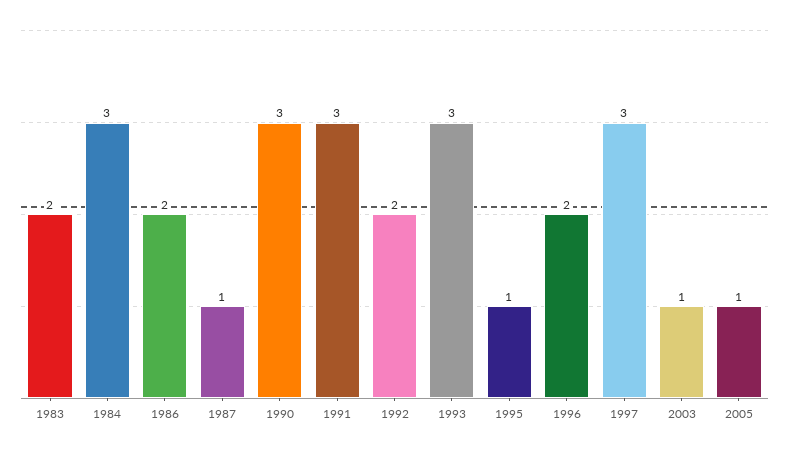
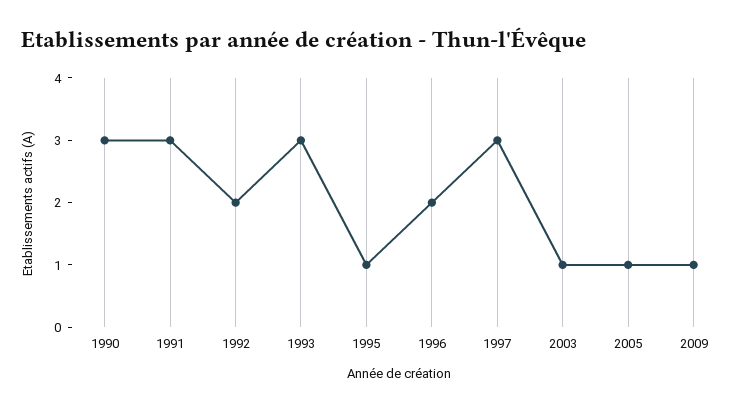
1983: 2 -> none
1984: 3 -> none
1986: 2 -> none
1987: 1 -> none
2009: none -> 1

